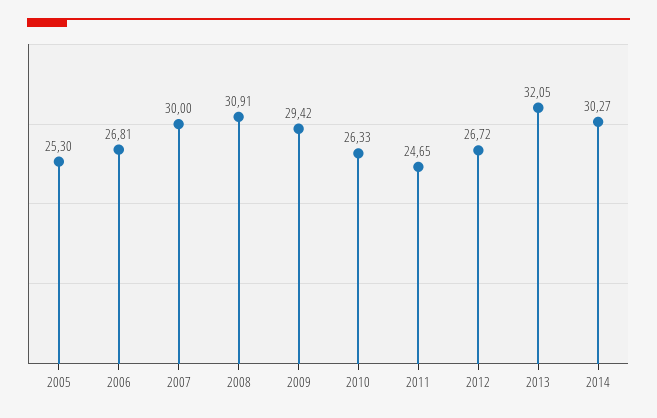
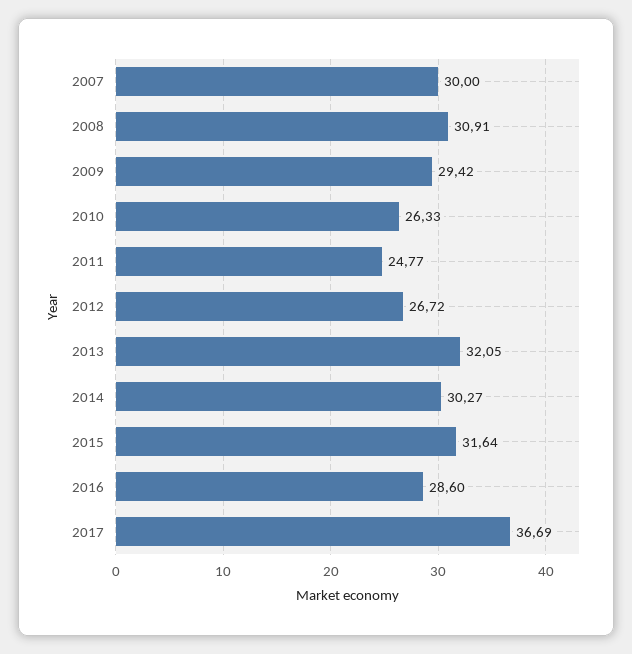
2005: 25.3 -> none
2006: 26.81 -> none
2011: 24.65 -> 24.77
2015: none -> 31.64
2016: none -> 28.6
2017: none -> 36.69

